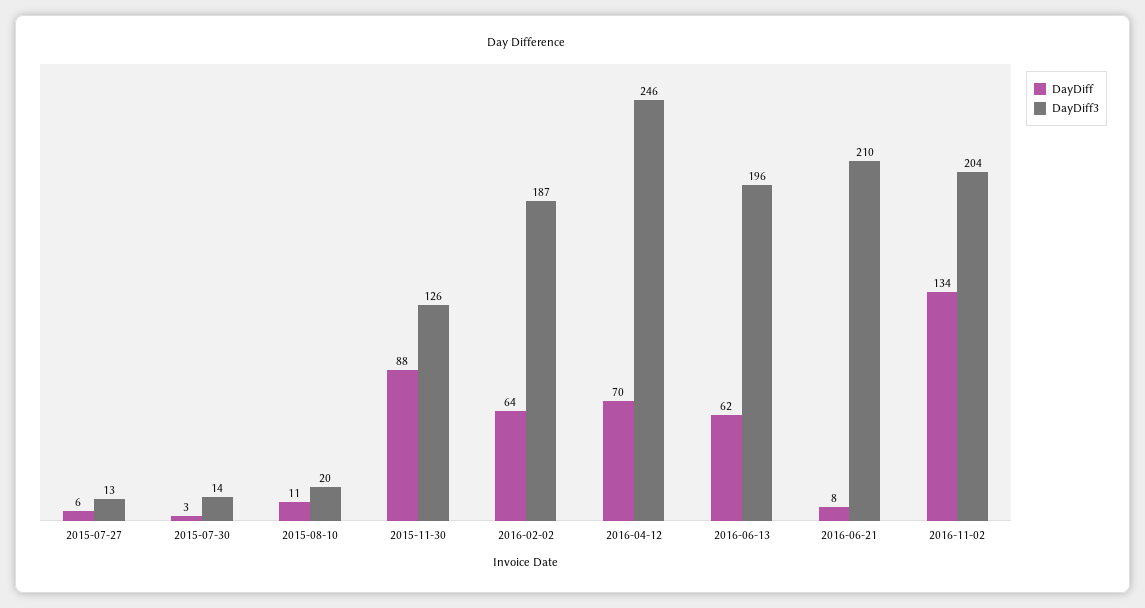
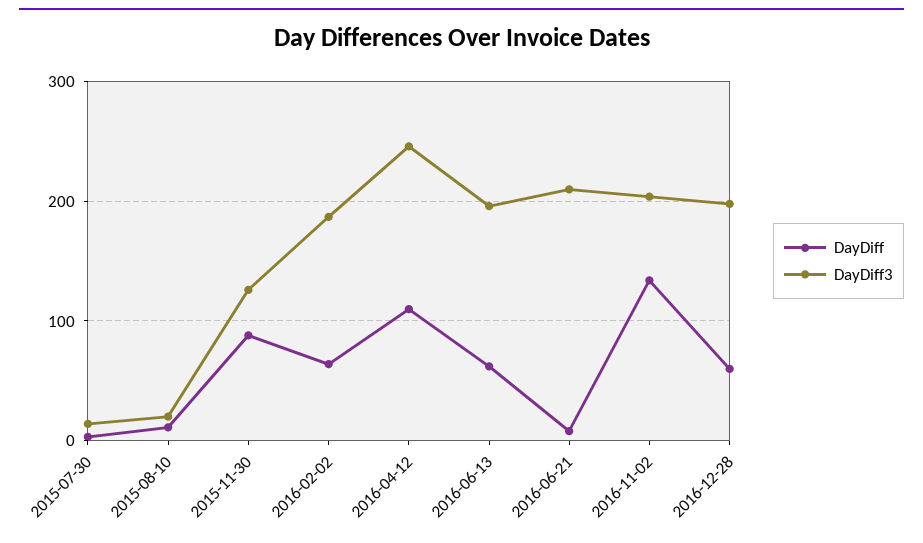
DayDiff, 2015-07-27: 6 -> none
DayDiff3, 2015-07-27: 13 -> none
DayDiff, 2016-04-12: 70 -> 110
DayDiff, 2016-12-28: none -> 60
DayDiff3, 2016-12-28: none -> 200

